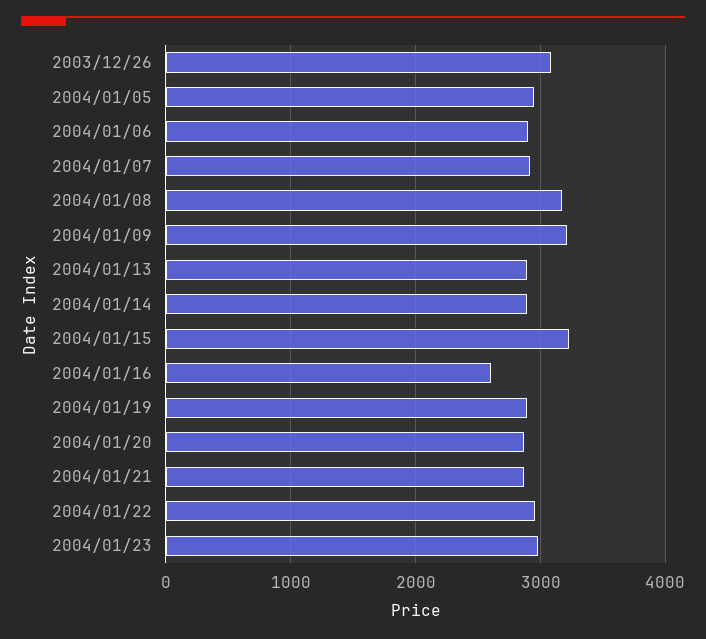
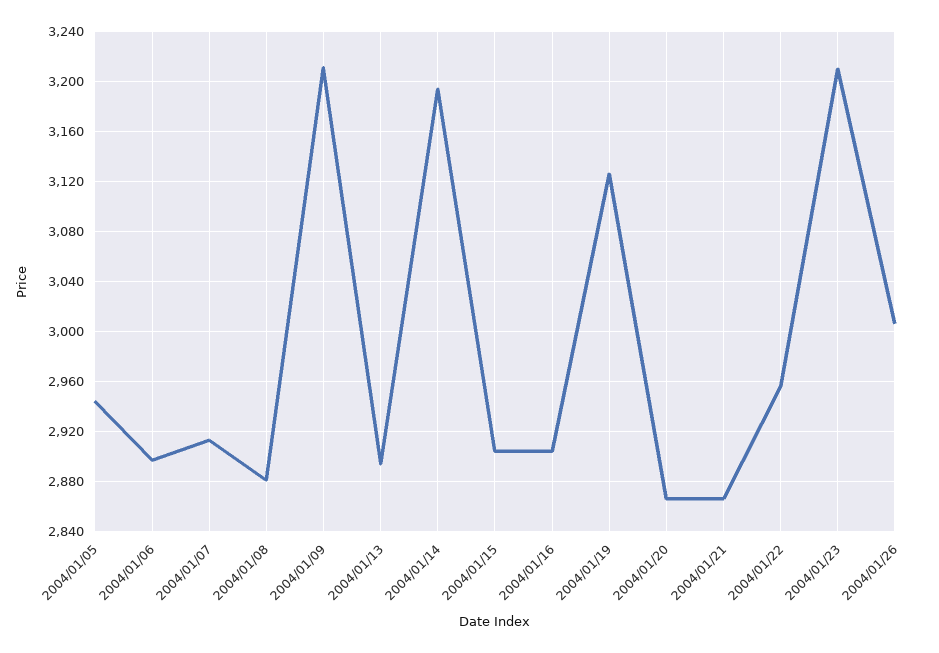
2003/12/26: 3100 -> none
2004/01/08: 3200 -> 2880
2004/01/14: 2900 -> 3195
2004/01/15: 3200 -> 2905
2004/01/16: 2600 -> 2905
2004/01/19: 2900 -> 3125
2004/01/23: 3000 -> 3210
2004/01/26: none -> 3005

